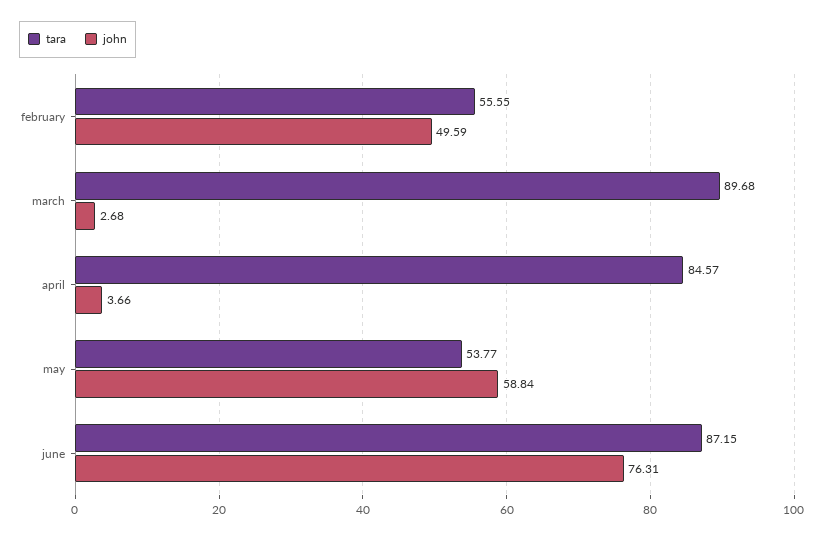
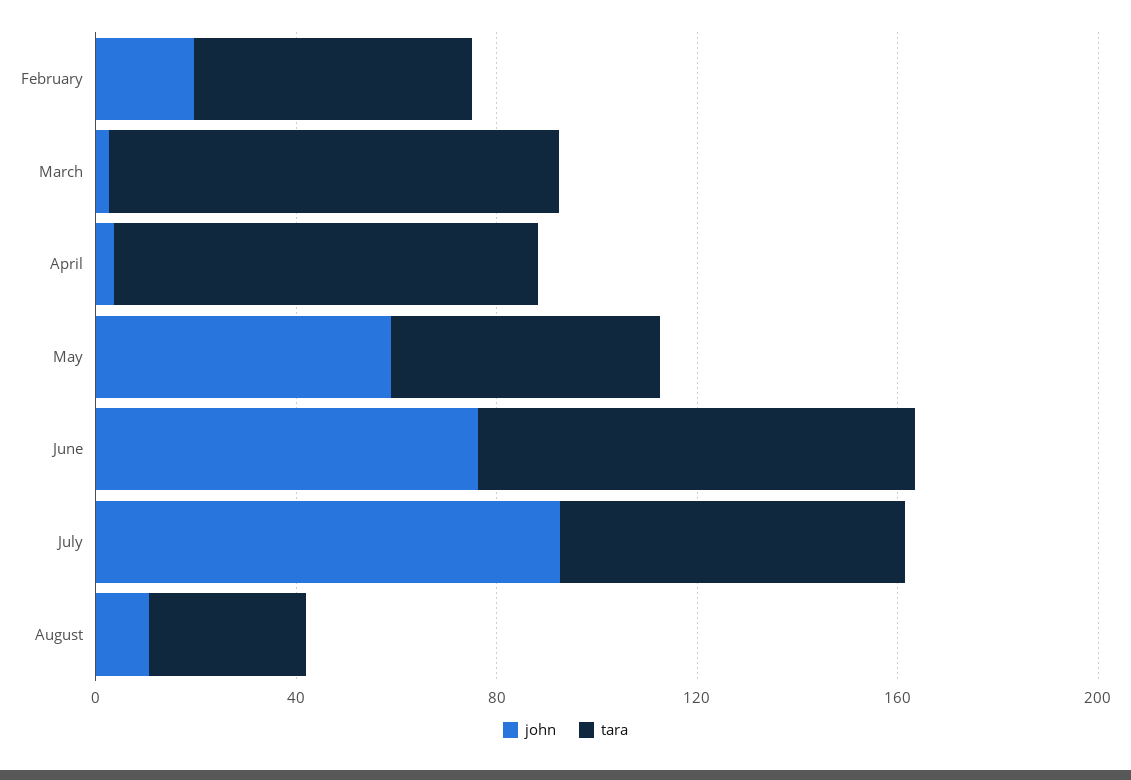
john, february: 49.59 -> 20
john, July: none -> 90
tara, July: none -> 70
john, August: none -> 10
tara, August: none -> 30

